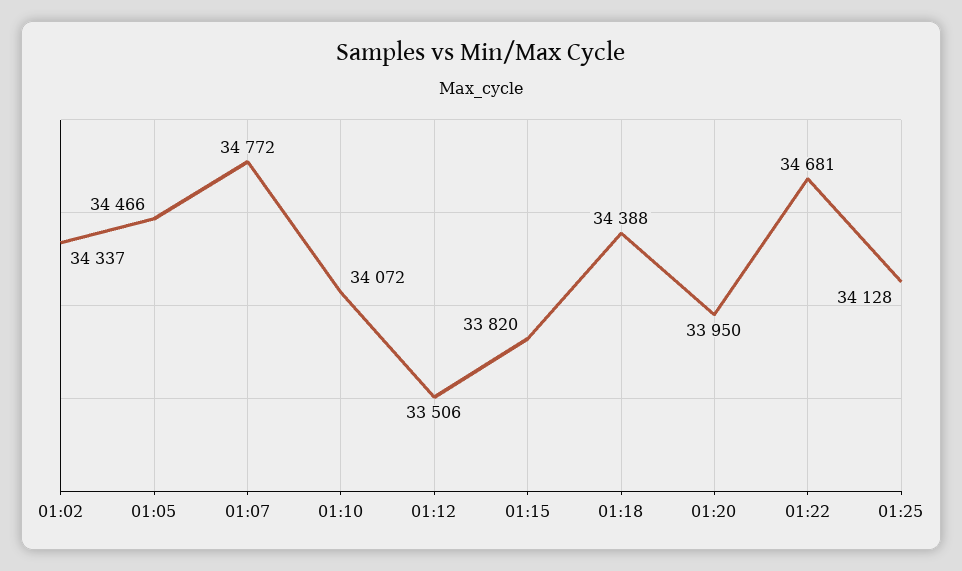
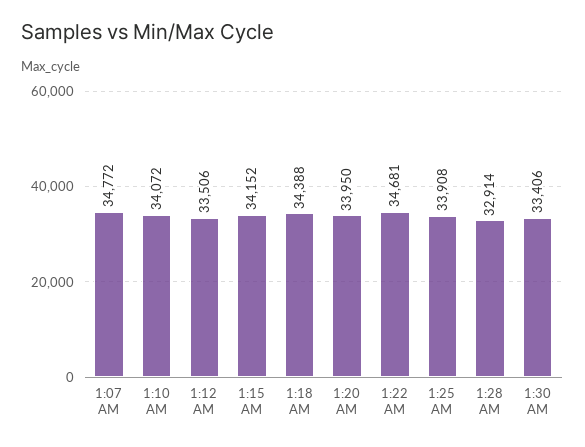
01:02: 34337 -> none
01:05: 34466 -> none
01:15: 33820 -> 34152
01:25: 34128 -> 33908
1:28 AM: none -> 32914
1:30 AM: none -> 33406

